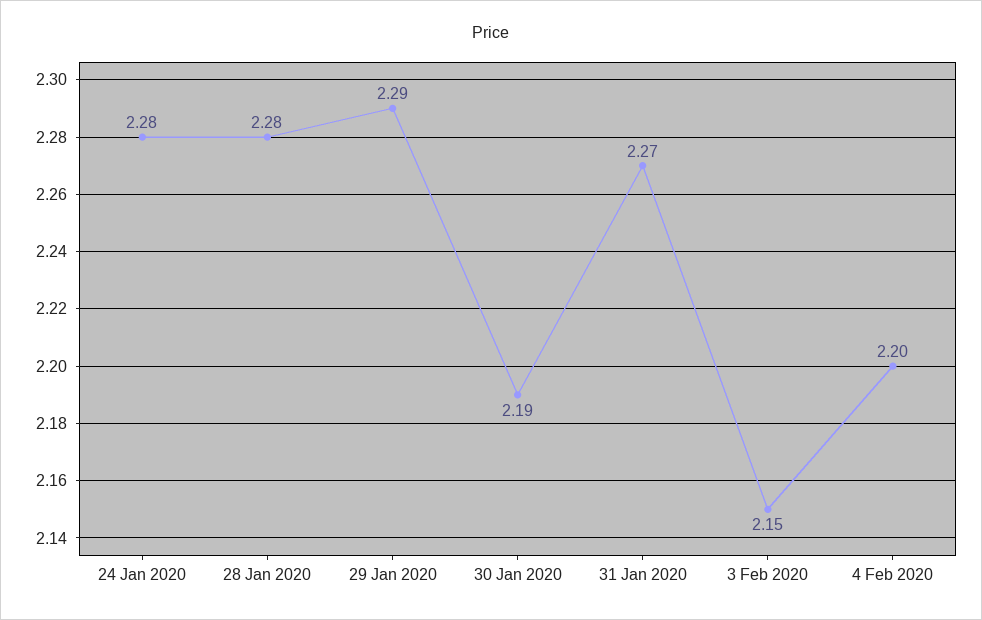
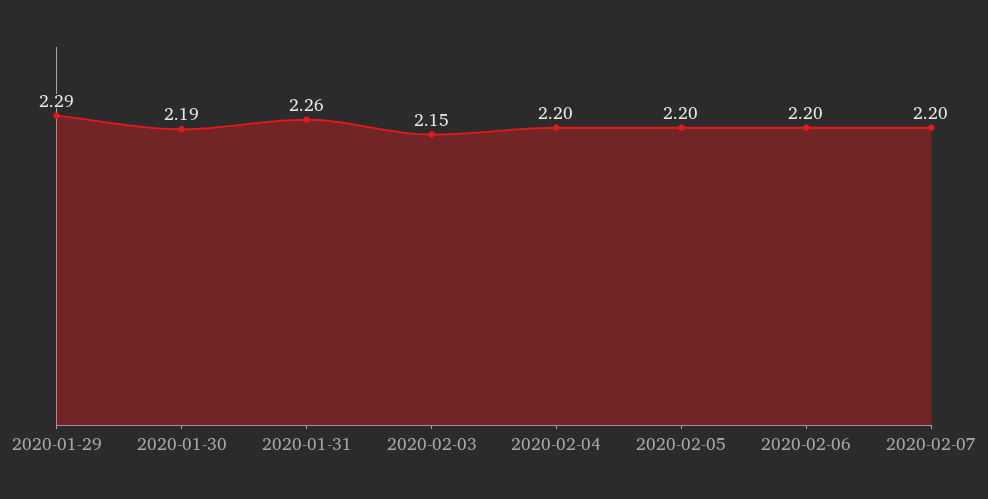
24 Jan 2020: 2.28 -> none
28 Jan 2020: 2.28 -> none
31 Jan 2020: 2.27 -> 2.26
2020-02-05: none -> 2.2
2020-02-06: none -> 2.2
2020-02-07: none -> 2.2

